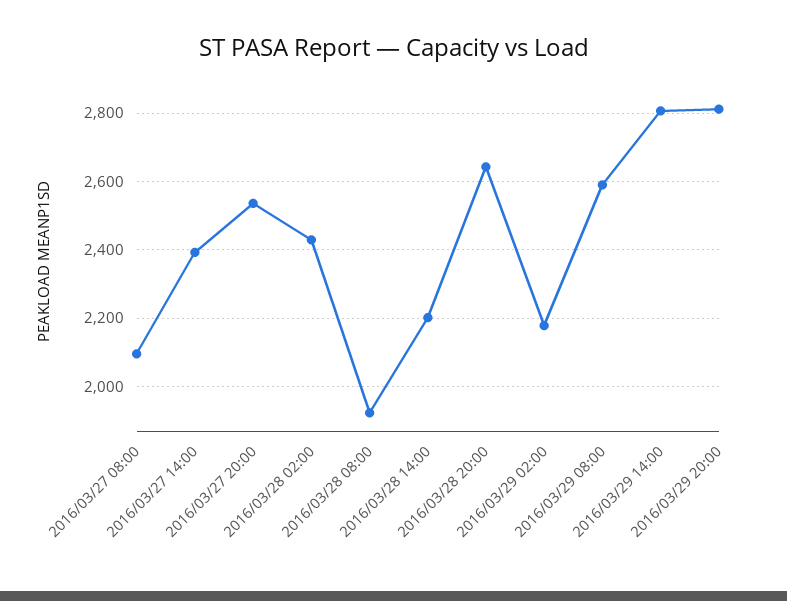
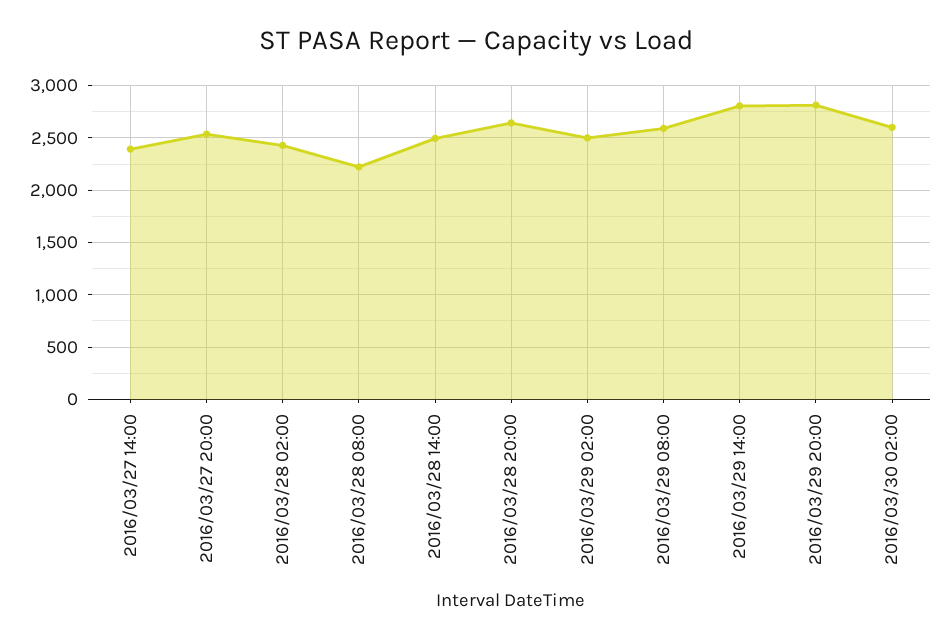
2016/03/27 08:00: 2100 -> none
2016/03/28 08:00: 1920 -> 2200
2016/03/28 14:00: 2200 -> 2500
2016/03/29 02:00: 2180 -> 2500
2016/03/30 02:00: none -> 2600

